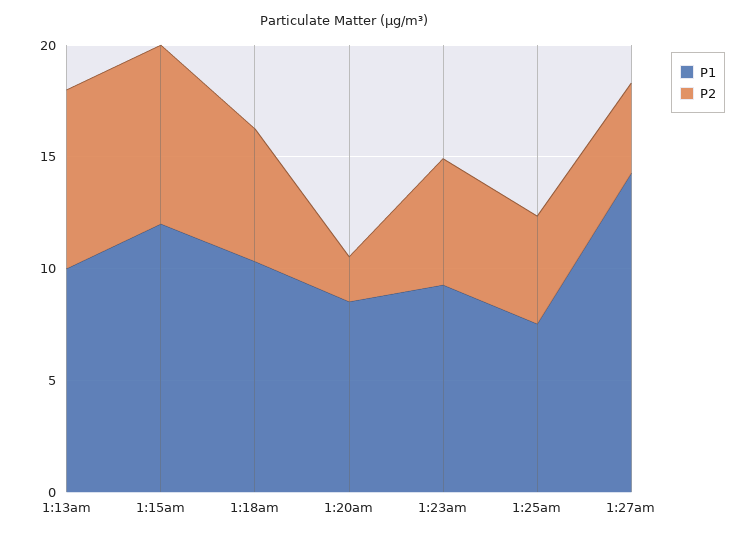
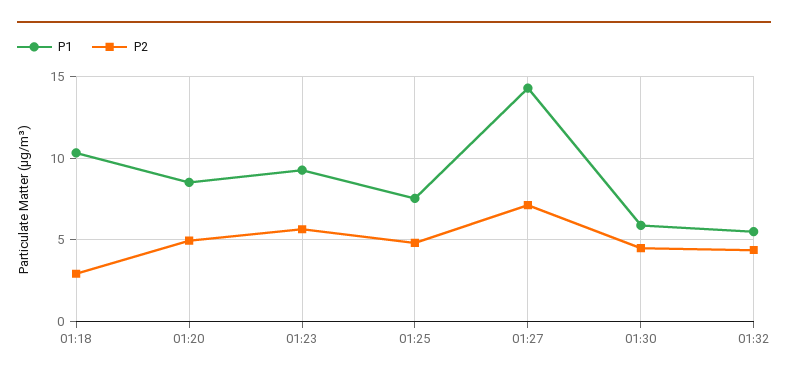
P1, 1:13am: 10 -> none
P2, 1:13am: 8 -> none
P1, 1:15am: 12 -> none
P2, 1:15am: 8 -> none
P2, 1:18am: 6 -> 3
P2, 1:20am: 2 -> 5
P2, 1:27am: 4 -> 7
P1, 01:30: none -> 6
P2, 01:30: none -> 4.5
P1, 01:32: none -> 5.5
P2, 01:32: none -> 4.5

